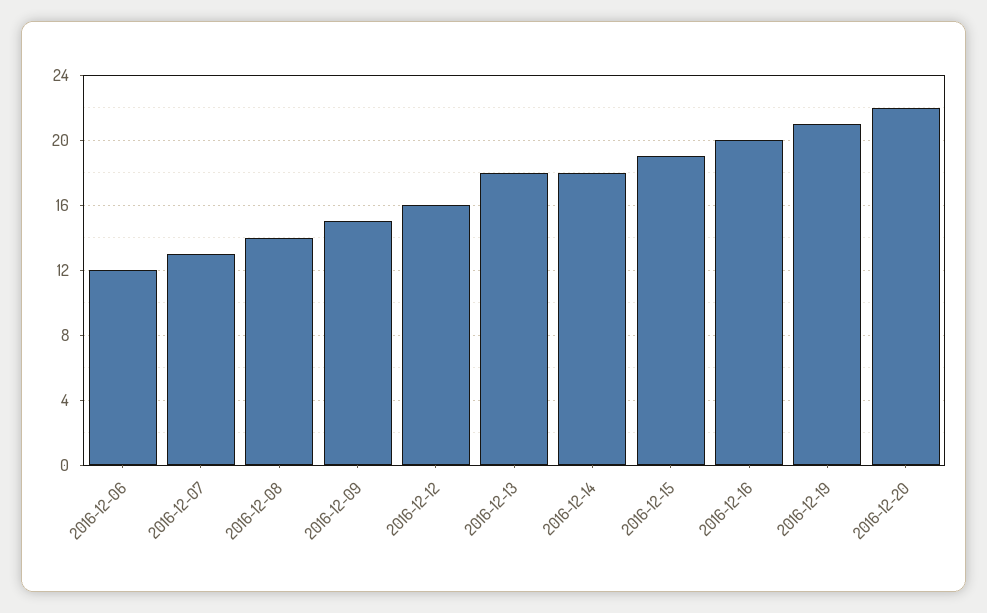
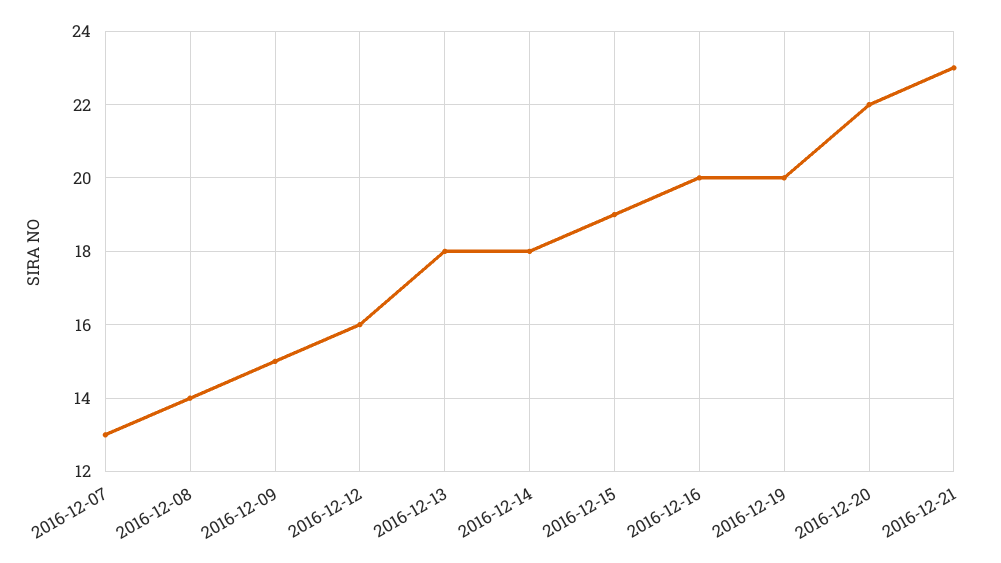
2016-12-06: 12 -> none
2016-12-19: 21 -> 20
2016-12-21: none -> 23

